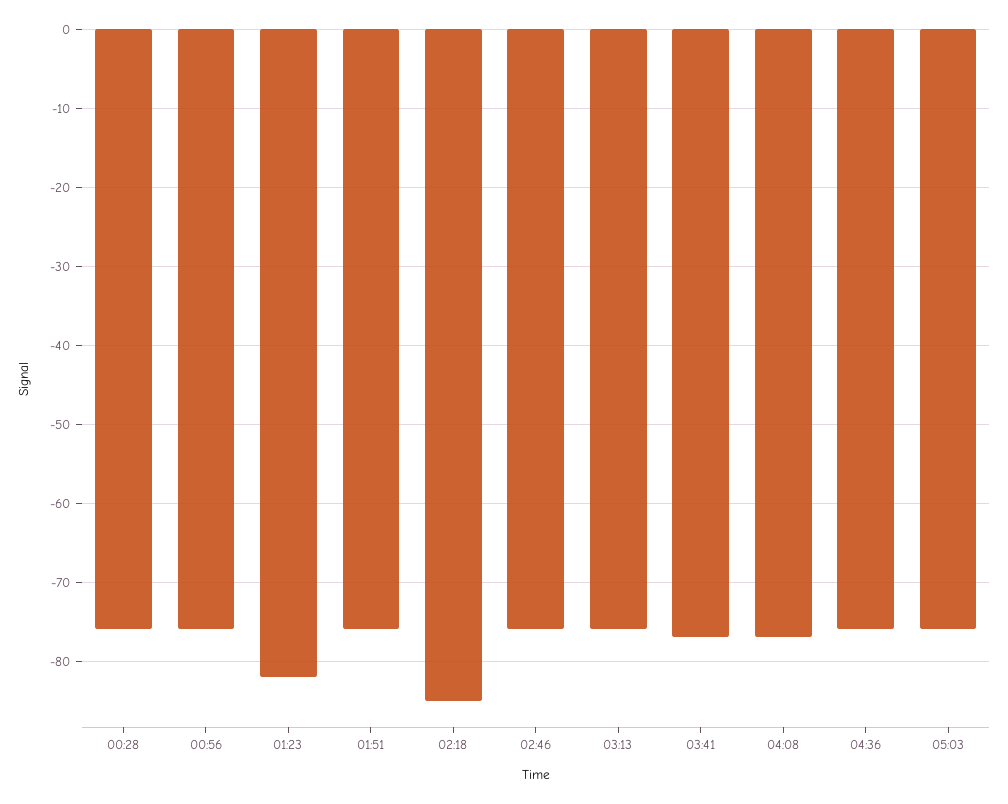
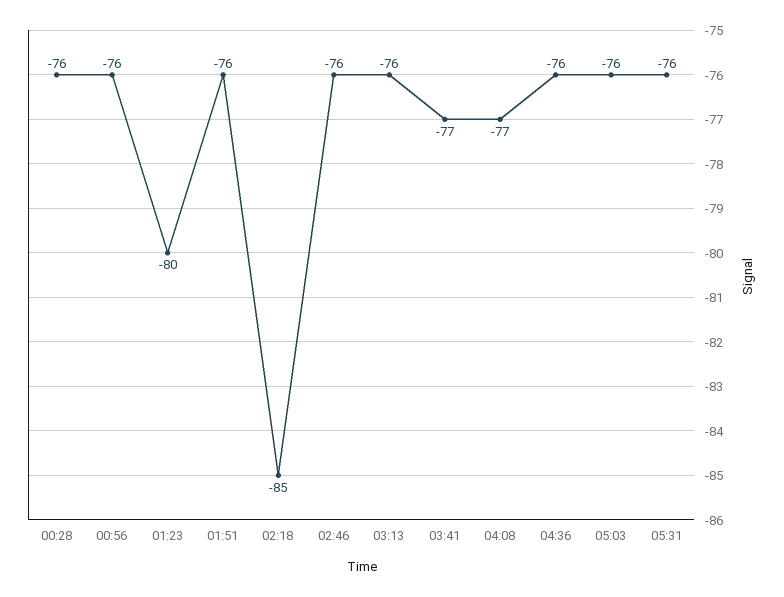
01:23: -82 -> -80
05:31: none -> -76

